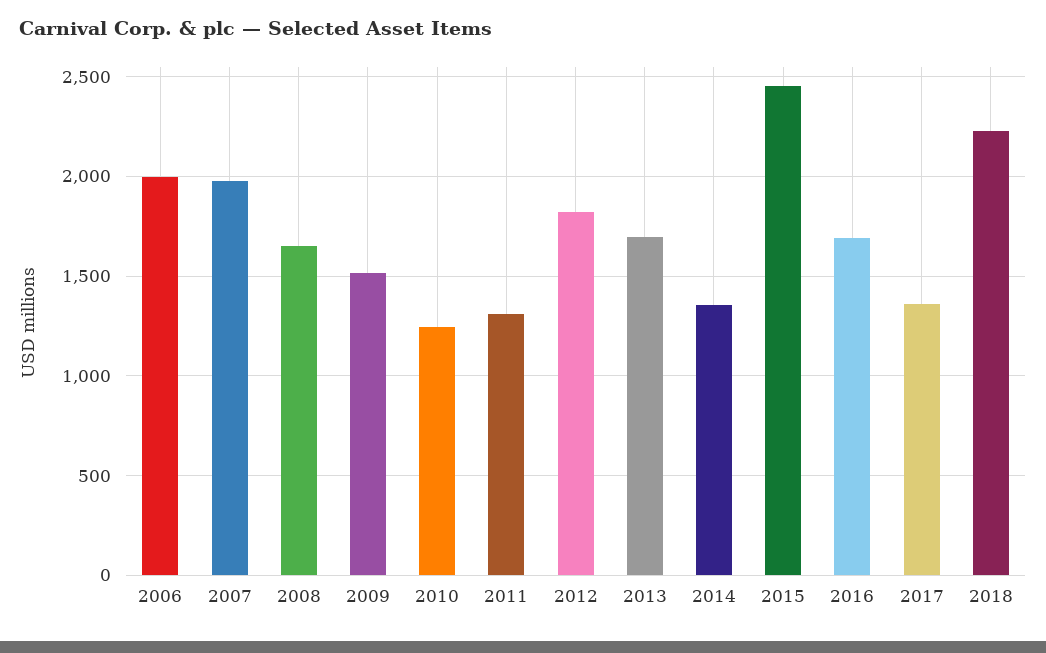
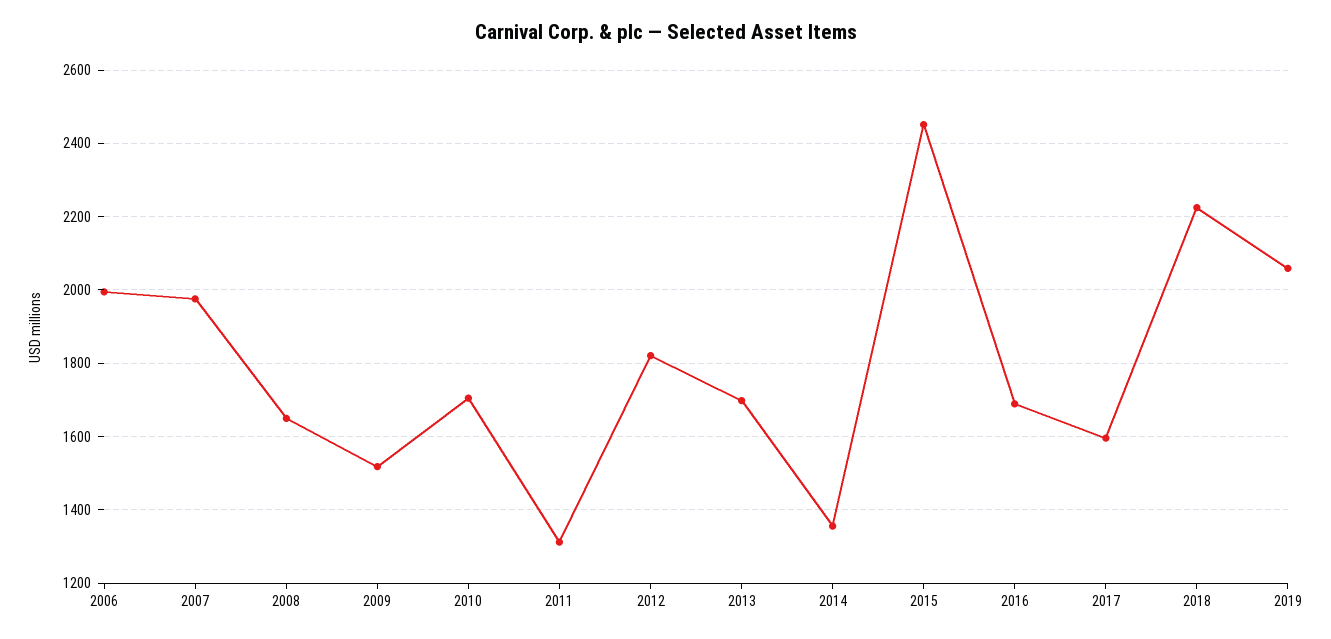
2010: 1250 -> 1700
2017: 1350 -> 1600
2019: none -> 2060

